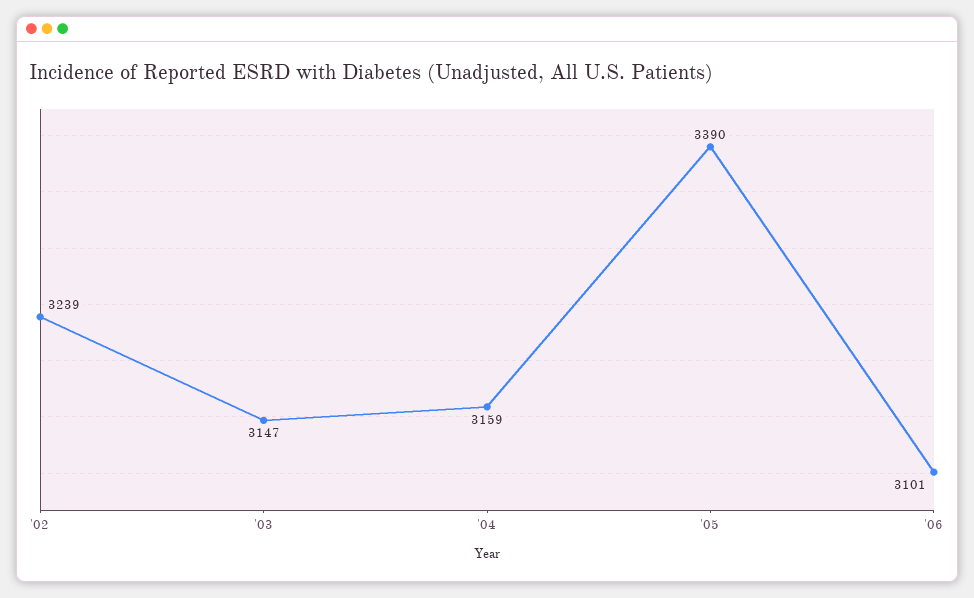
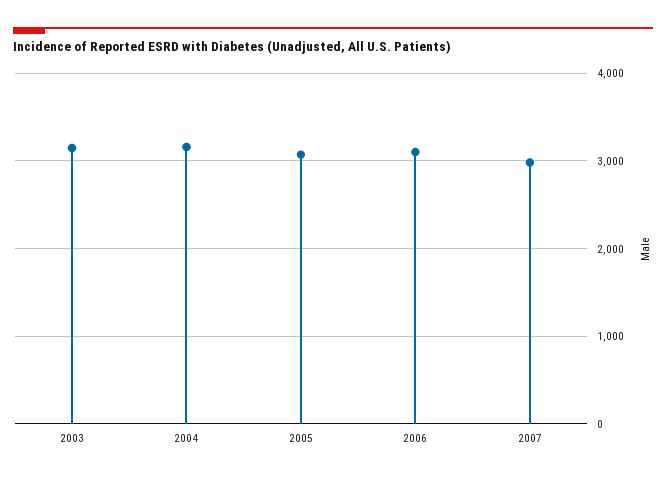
'02: 3239 -> none
'05: 3390 -> 3100
2007: none -> 3000

